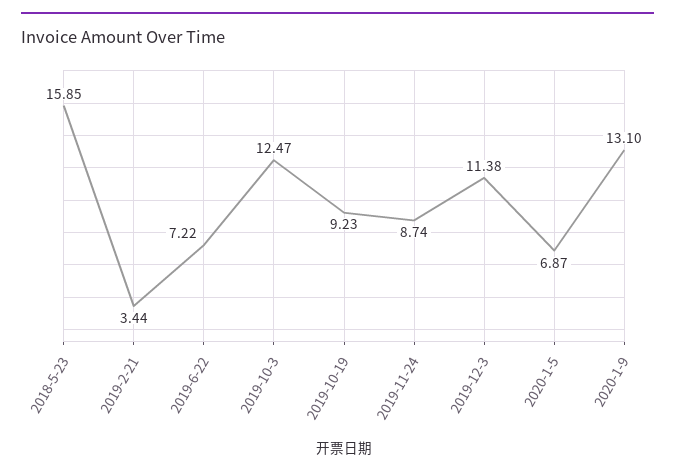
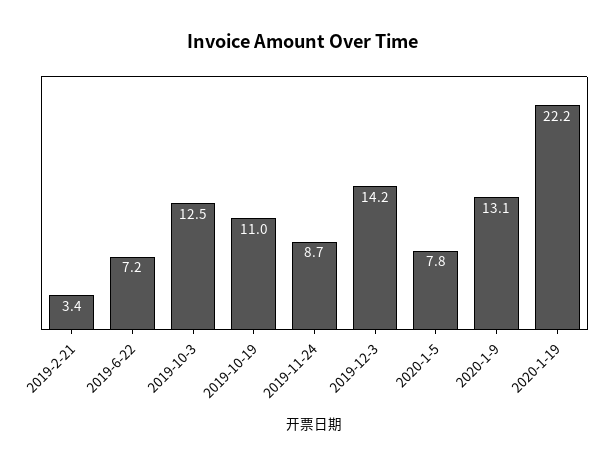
2018-5-23: 15.85 -> none
2019-10-19: 9.23 -> 11
2019-12-3: 11.38 -> 14.2
2020-1-5: 6.87 -> 7.8
2020-1-19: none -> 22.2

